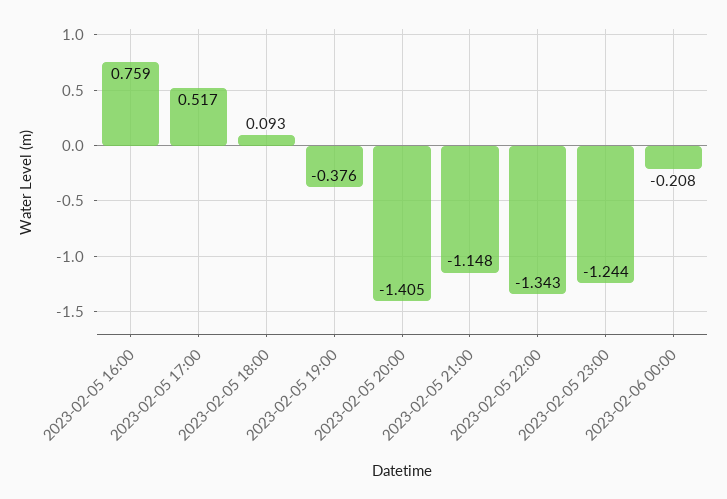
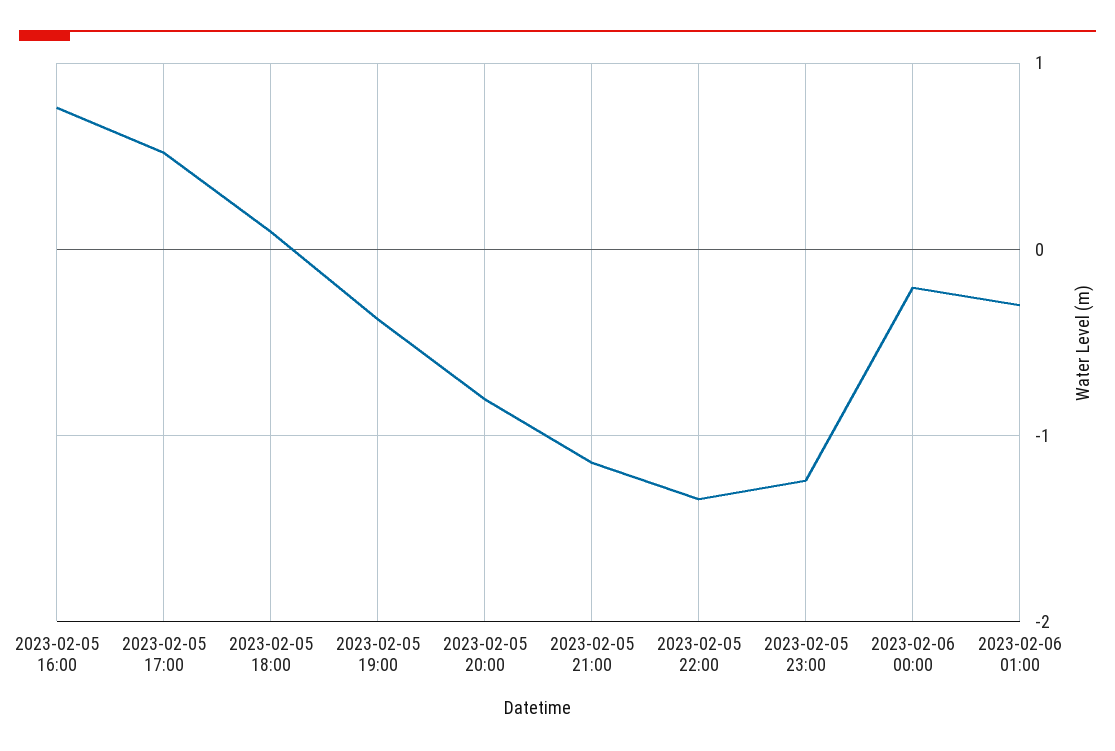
2023-02-05 20:00: -1.405 -> -0.8
2023-02-06 01:00: none -> -0.3

